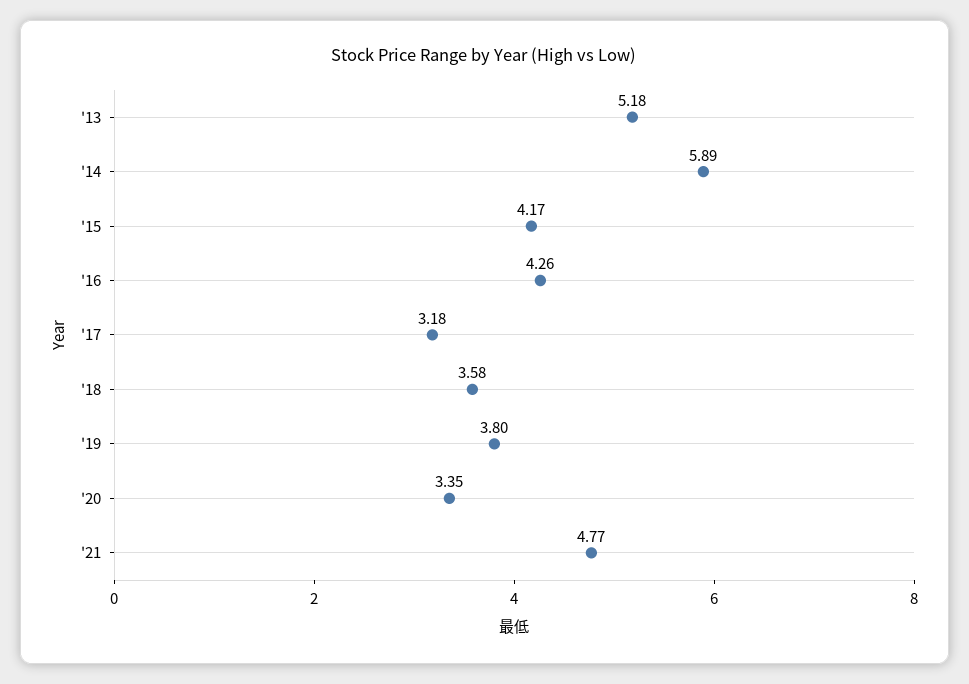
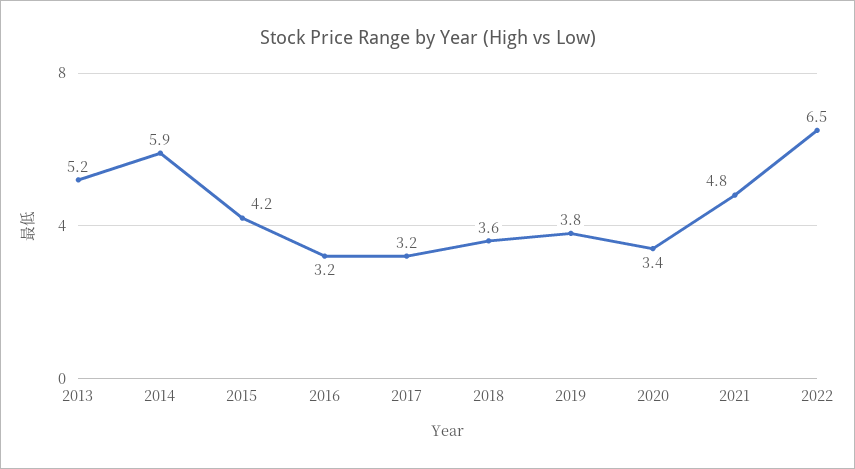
'16: 4.26 -> 3.2
2022: none -> 6.5

